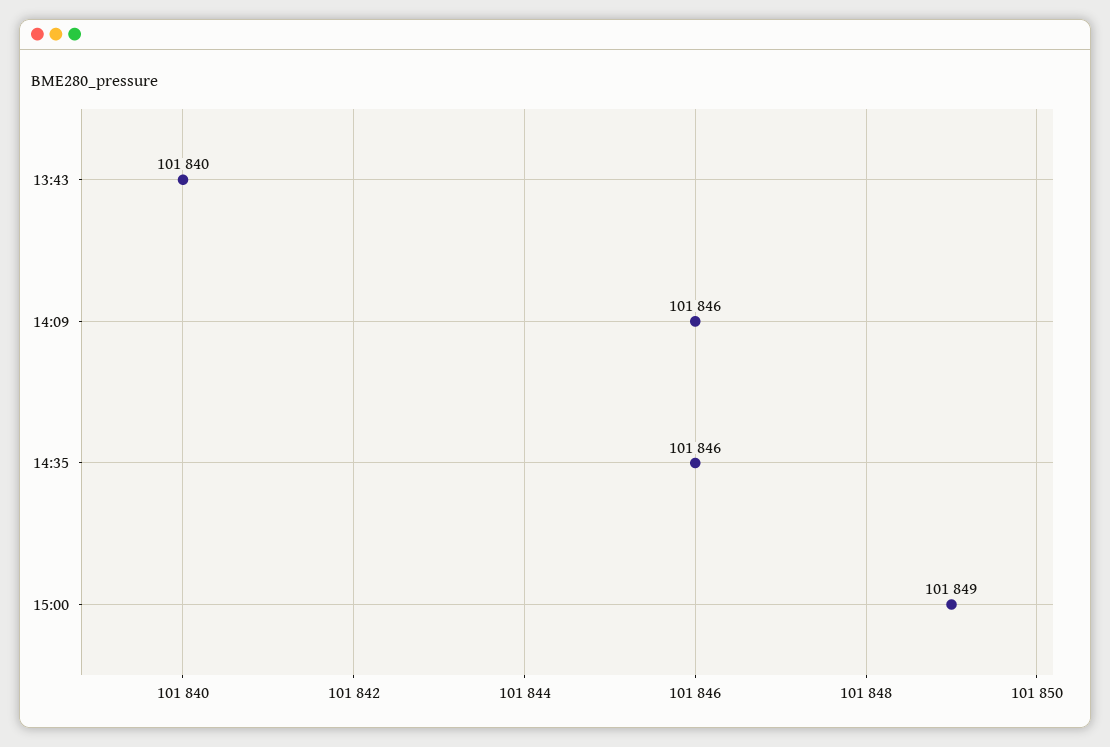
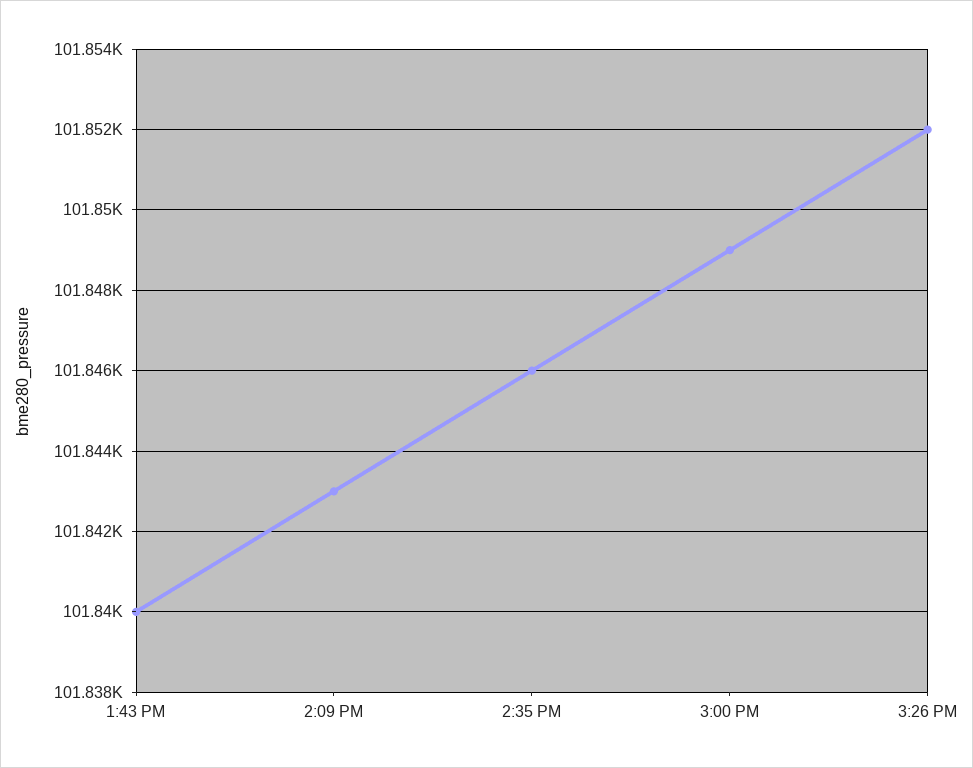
14:09: 101846 -> 101843
3:26 PM: none -> 101852

